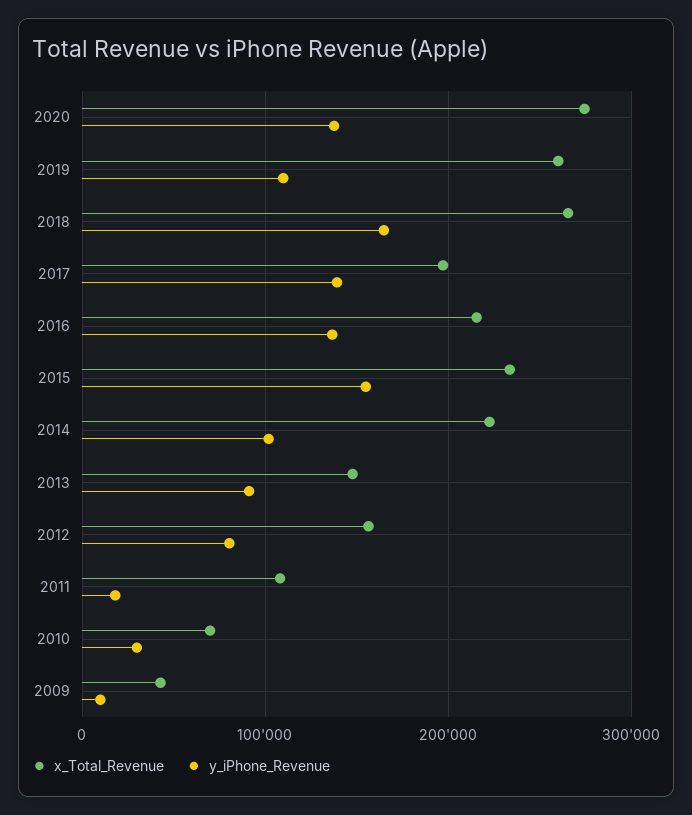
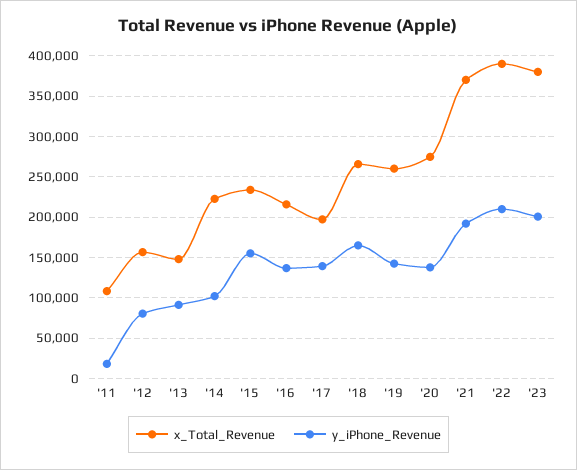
y_iPhone_Revenue, 2019: 110000 -> 140000
x_Total_Revenue, 2010: 70000 -> none
y_iPhone_Revenue, 2010: 30000 -> none
x_Total_Revenue, 2009: 40000 -> none
y_iPhone_Revenue, 2009: 10000 -> none
x_Total_Revenue, '21: none -> 370000
y_iPhone_Revenue, '21: none -> 190000
x_Total_Revenue, '22: none -> 390000
y_iPhone_Revenue, '22: none -> 210000
x_Total_Revenue, '23: none -> 380000
y_iPhone_Revenue, '23: none -> 200000

